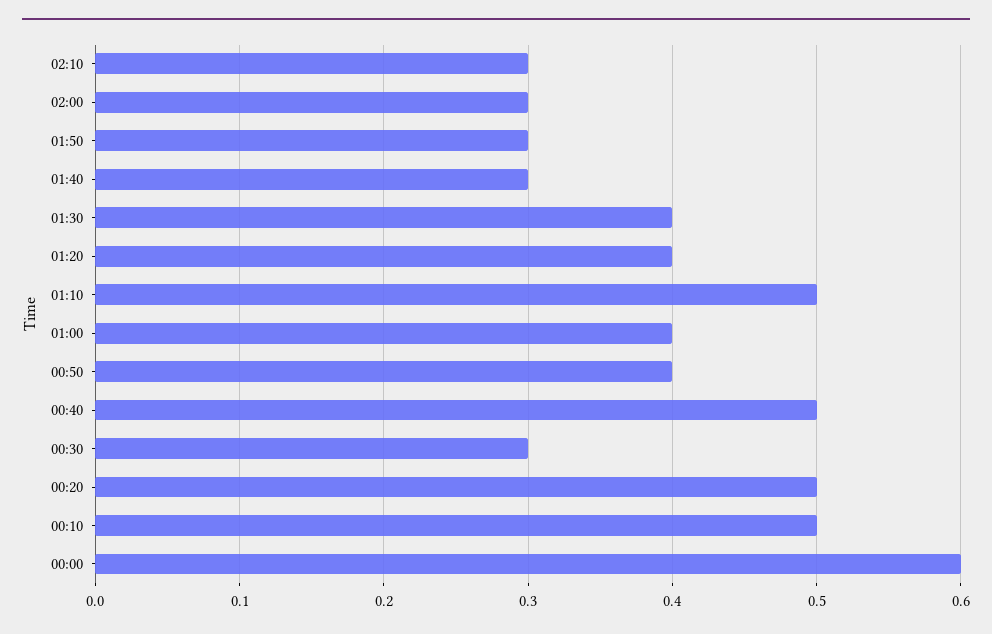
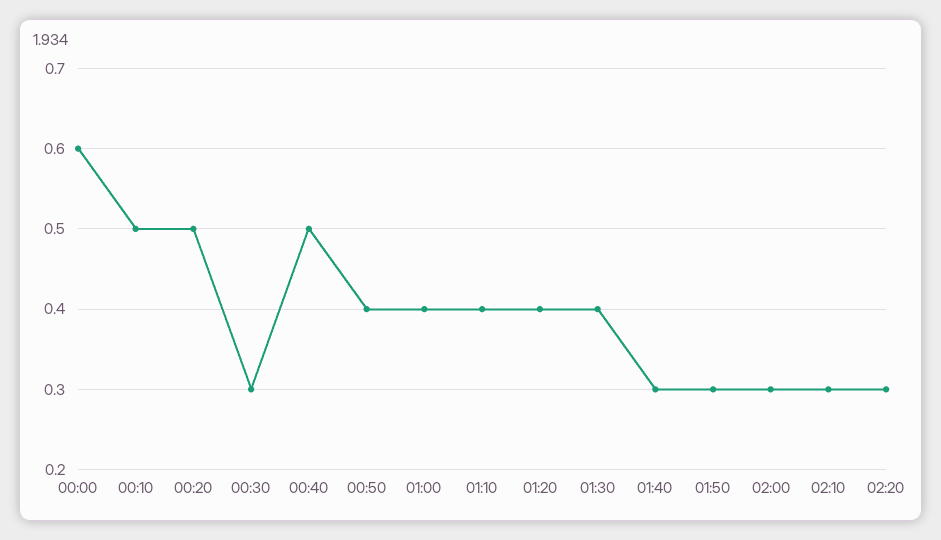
01:10: 0.5 -> 0.4
02:20: none -> 0.3

